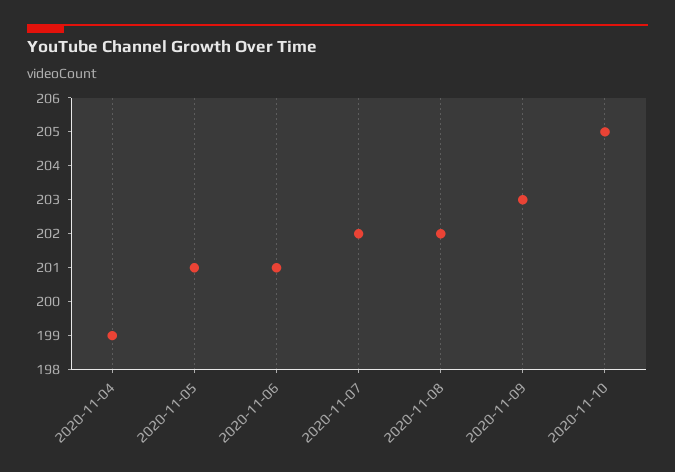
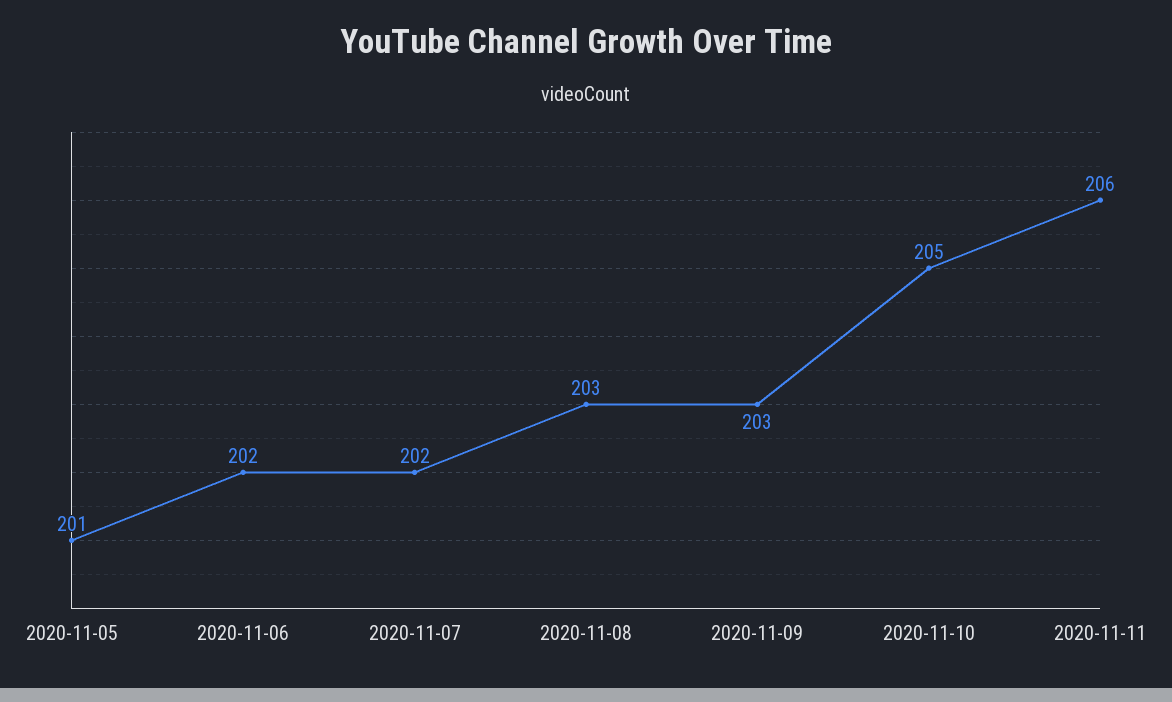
2020-11-04: 199 -> none
2020-11-06: 201 -> 202
2020-11-08: 202 -> 203
2020-11-11: none -> 206

